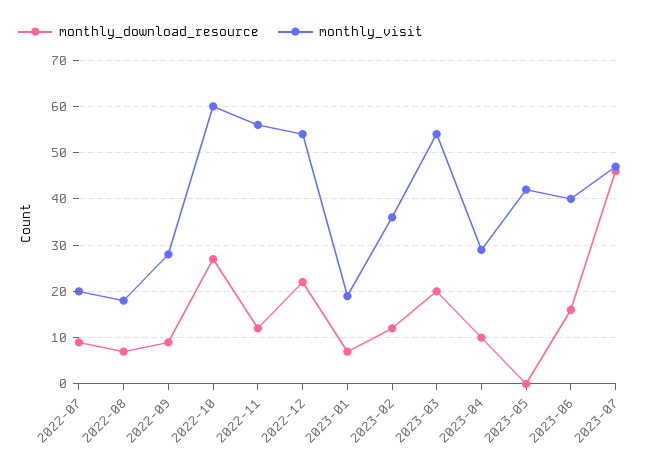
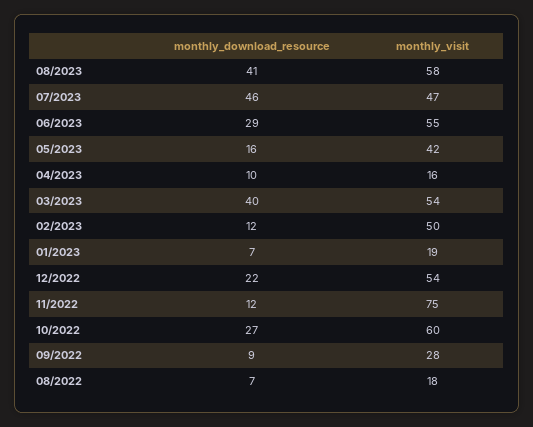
monthly_download_resource, 2022-07: 10 -> none
monthly_visit, 2022-07: 20 -> none
monthly_visit, 2022-11: 55 -> 75
monthly_visit, 2023-02: 35 -> 50
monthly_download_resource, 2023-03: 20 -> 40
monthly_visit, 2023-04: 30 -> 16
monthly_download_resource, 2023-05: 0 -> 16
monthly_download_resource, 2023-06: 15 -> 29
monthly_visit, 2023-06: 40 -> 55
monthly_download_resource, 08/2023: none -> 41
monthly_visit, 08/2023: none -> 58

